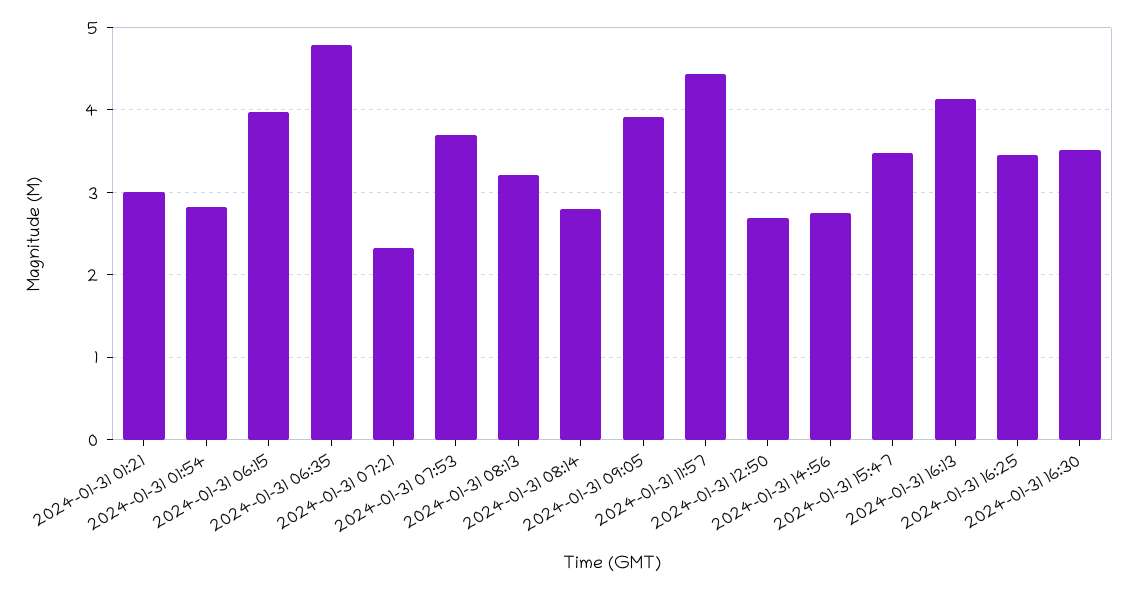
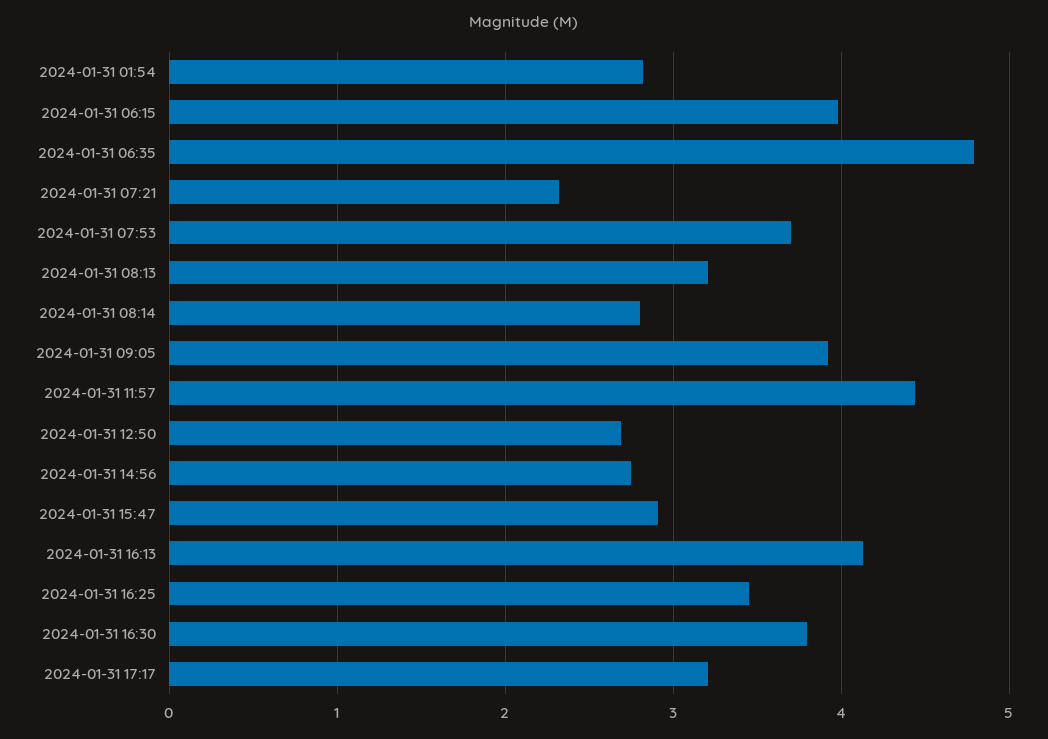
2024-01-31 01:21: 3 -> none
2024-01-31 15:47: 3.5 -> 2.9
2024-01-31 16:30: 3.5 -> 3.8
2024-01-31 17:17: none -> 3.2

